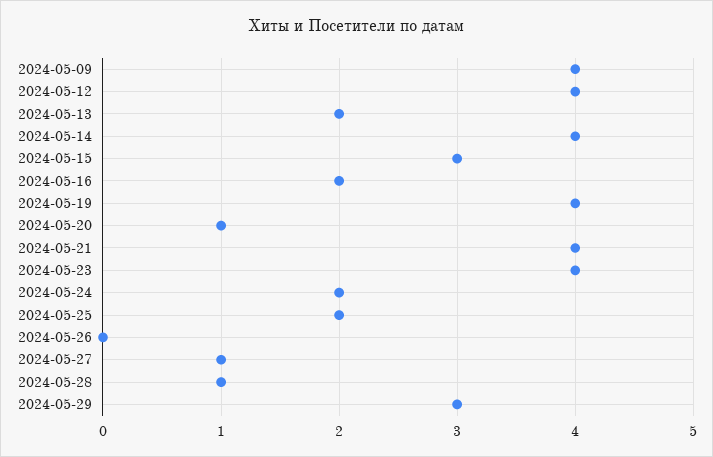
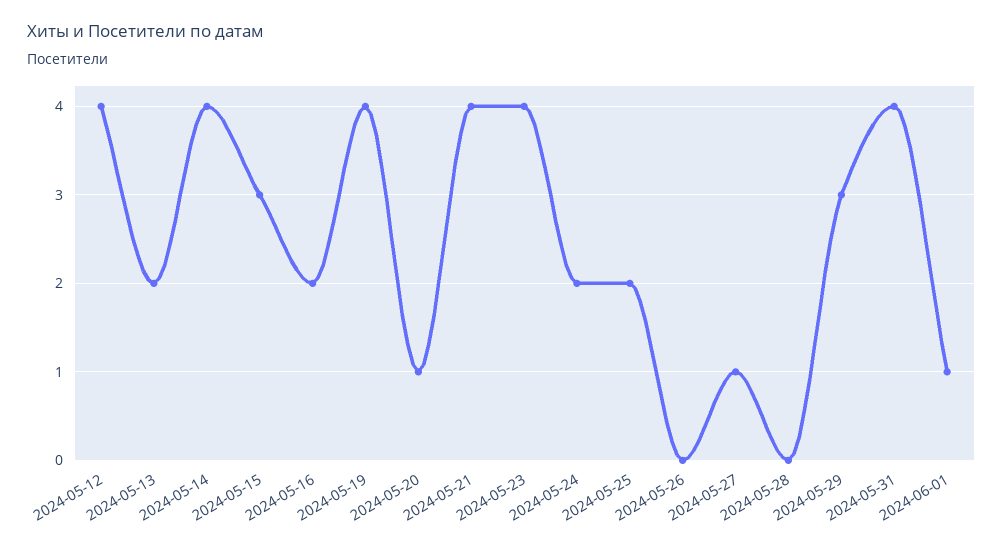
2024-05-09: 4 -> none
2024-05-28: 1 -> 0
2024-05-31: none -> 4
2024-06-01: none -> 1

